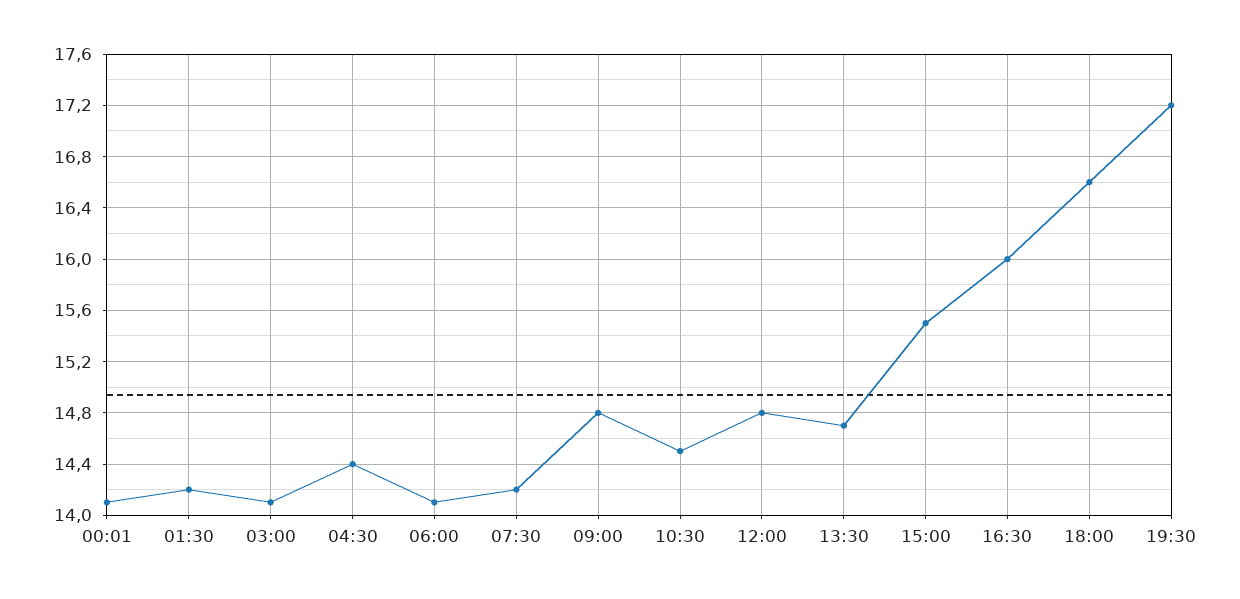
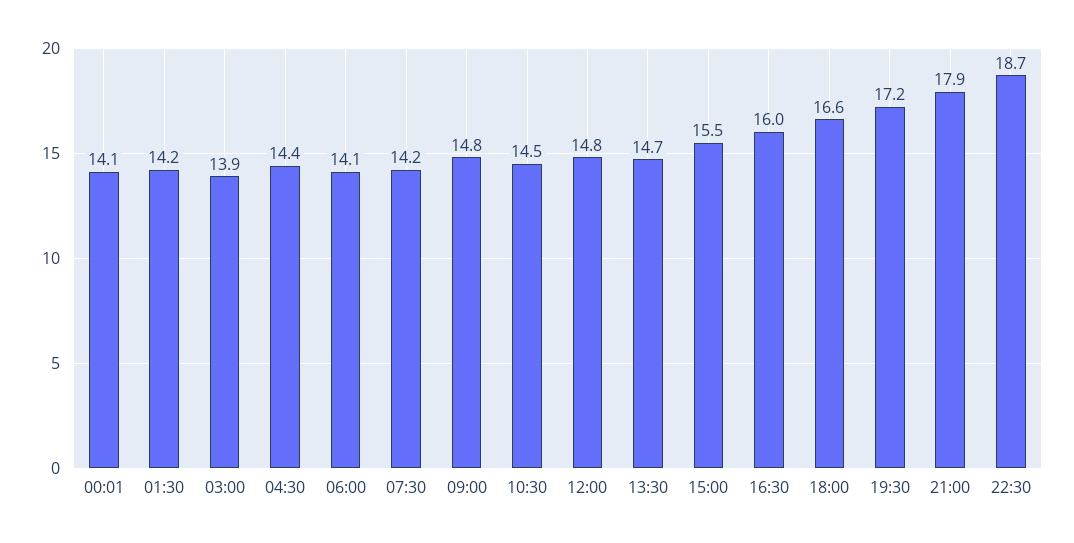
03:00: 14.1 -> 13.9
21:00: none -> 17.9
22:30: none -> 18.7

